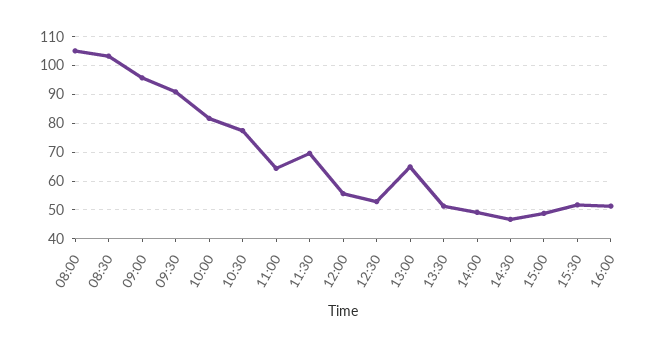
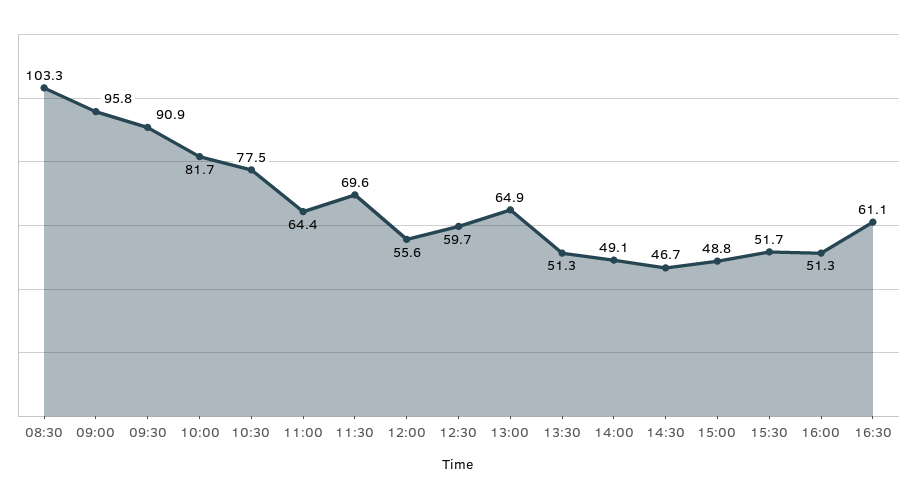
08:00: 105 -> none
12:30: 52.5 -> 59.7
16:30: none -> 61.1

